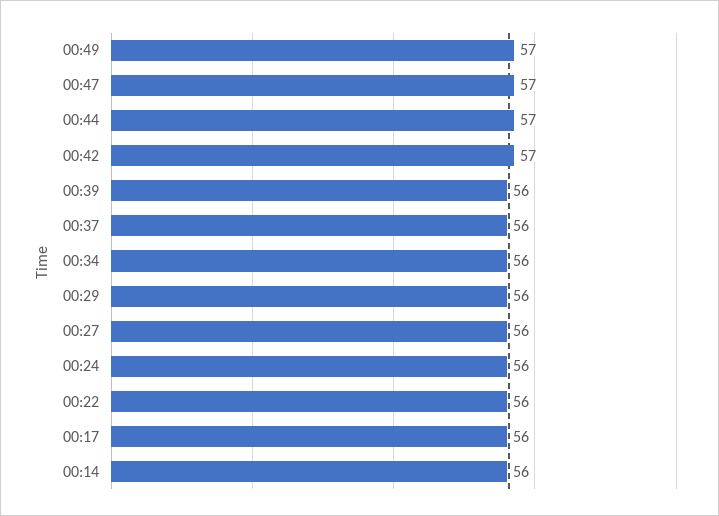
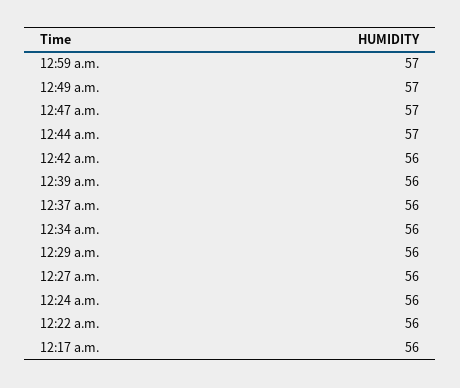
00:42: 57 -> 56
00:14: 56 -> none
12:59 a.m.: none -> 57

